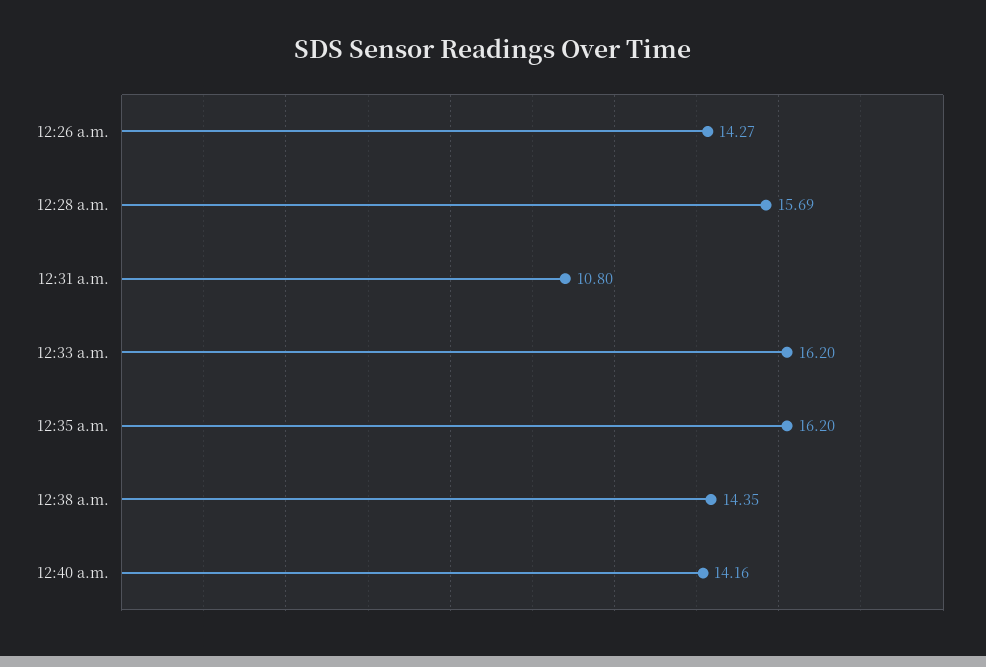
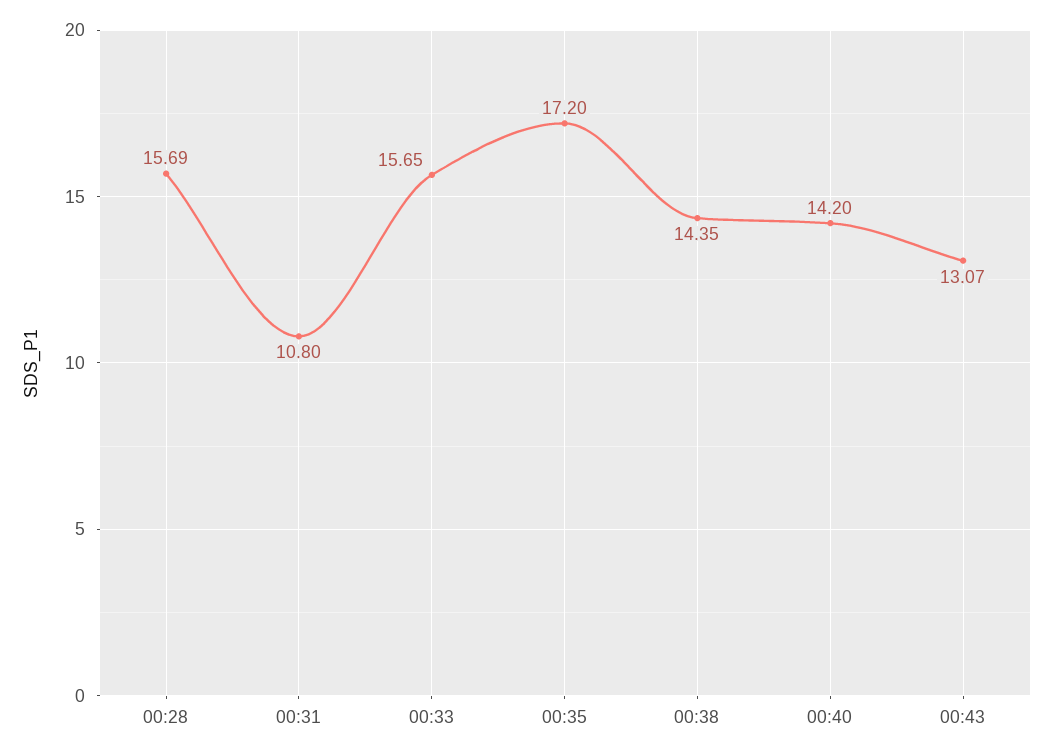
12:26 a.m.: 14.27 -> none
12:33 a.m.: 16.2 -> 15.65
12:35 a.m.: 16.2 -> 17.2
12:40 a.m.: 14.16 -> 14.2
00:43: none -> 13.07

